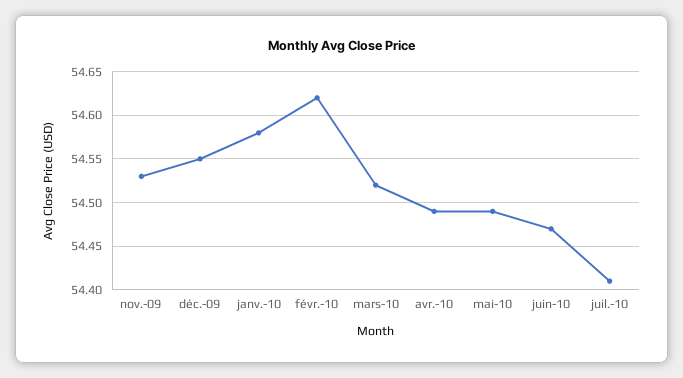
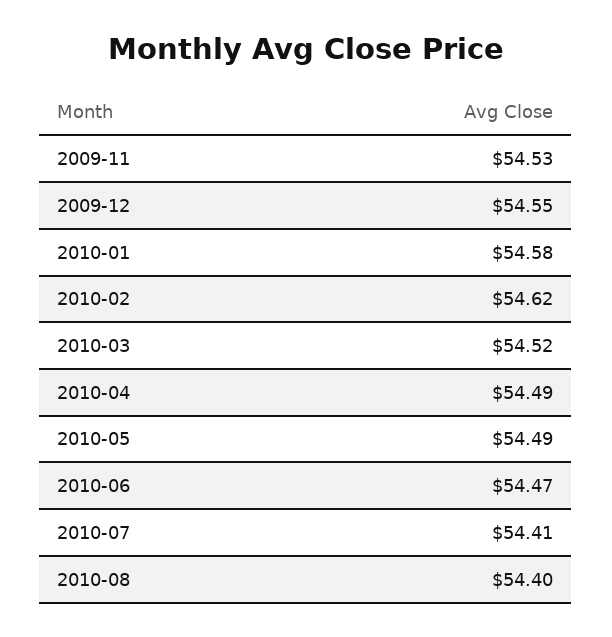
2010-08: none -> 54.4

